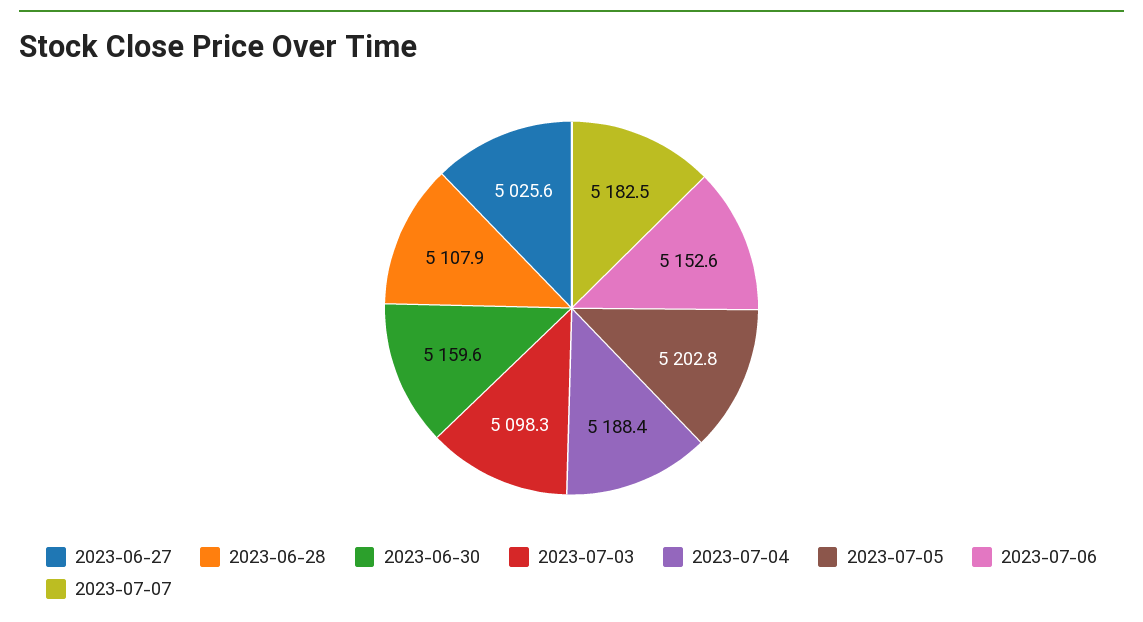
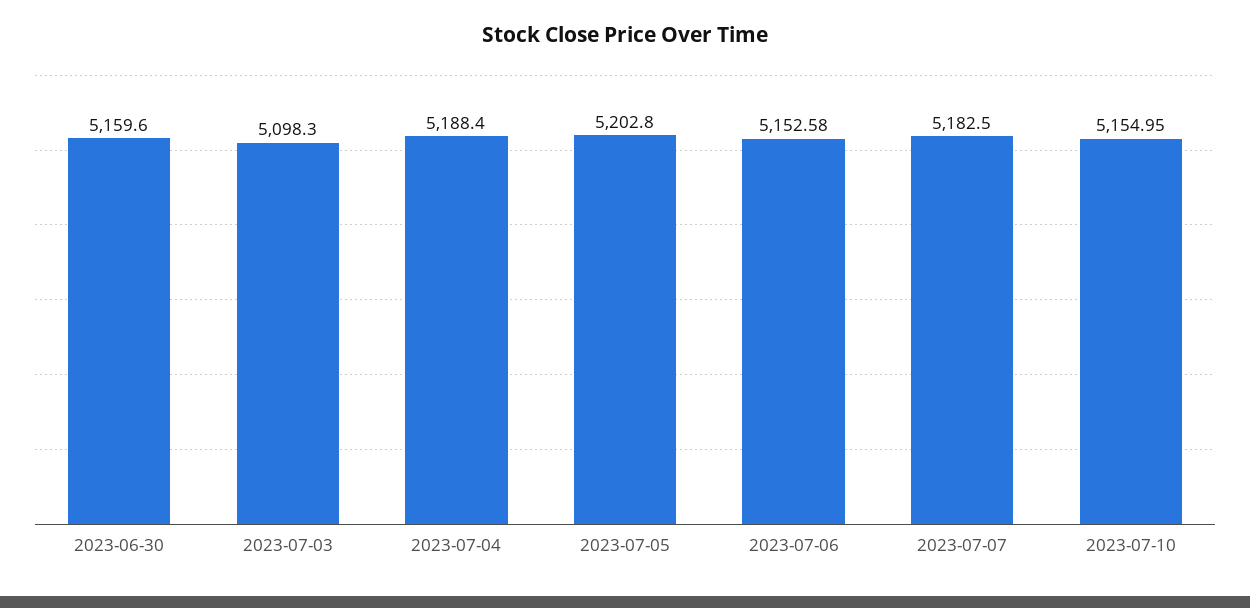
2023-06-27: 5025.6 -> none
2023-06-28: 5107.9 -> none
2023-07-10: none -> 5154.95

